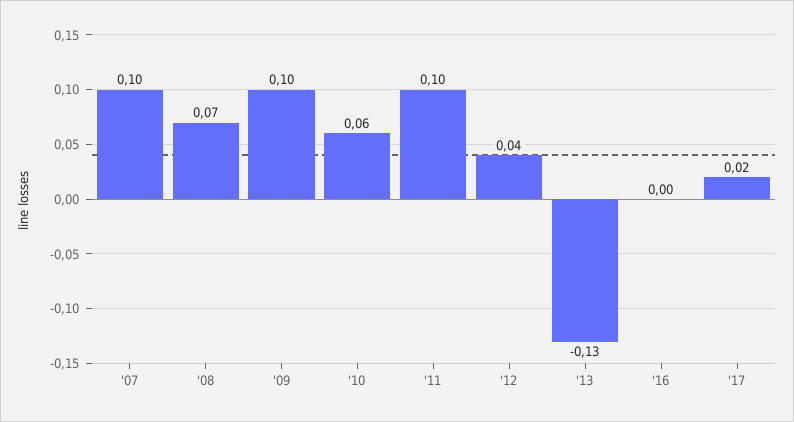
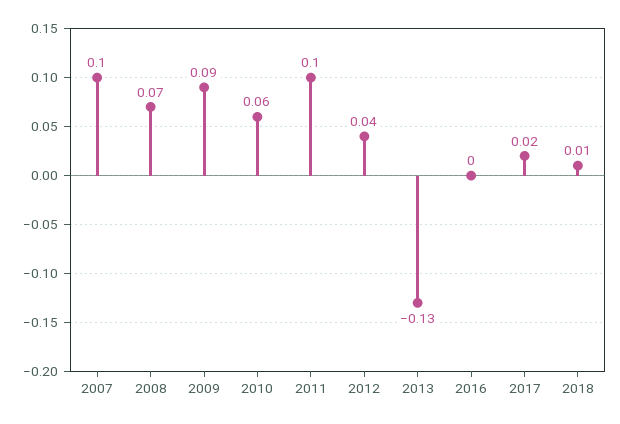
'09: 0.1 -> 0.09
2018: none -> 0.01

